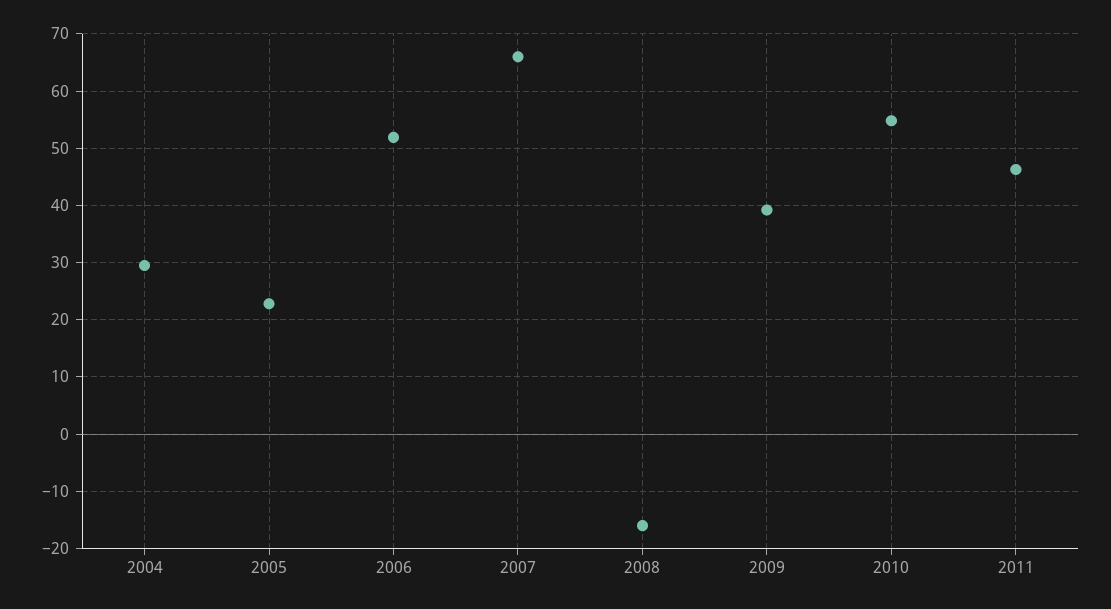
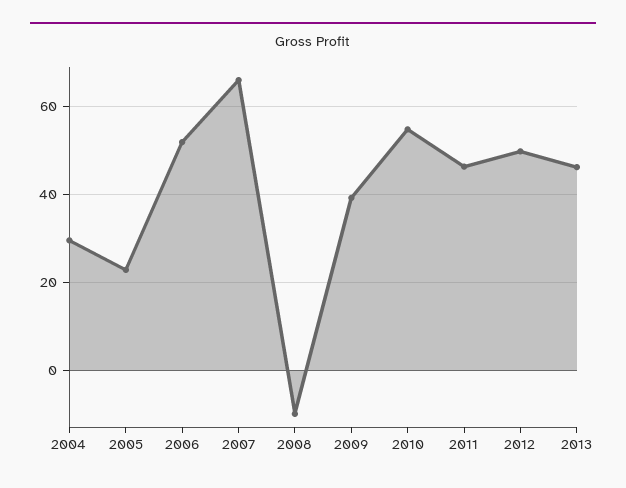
2008: -16 -> -10
2012: none -> 50
2013: none -> 46

